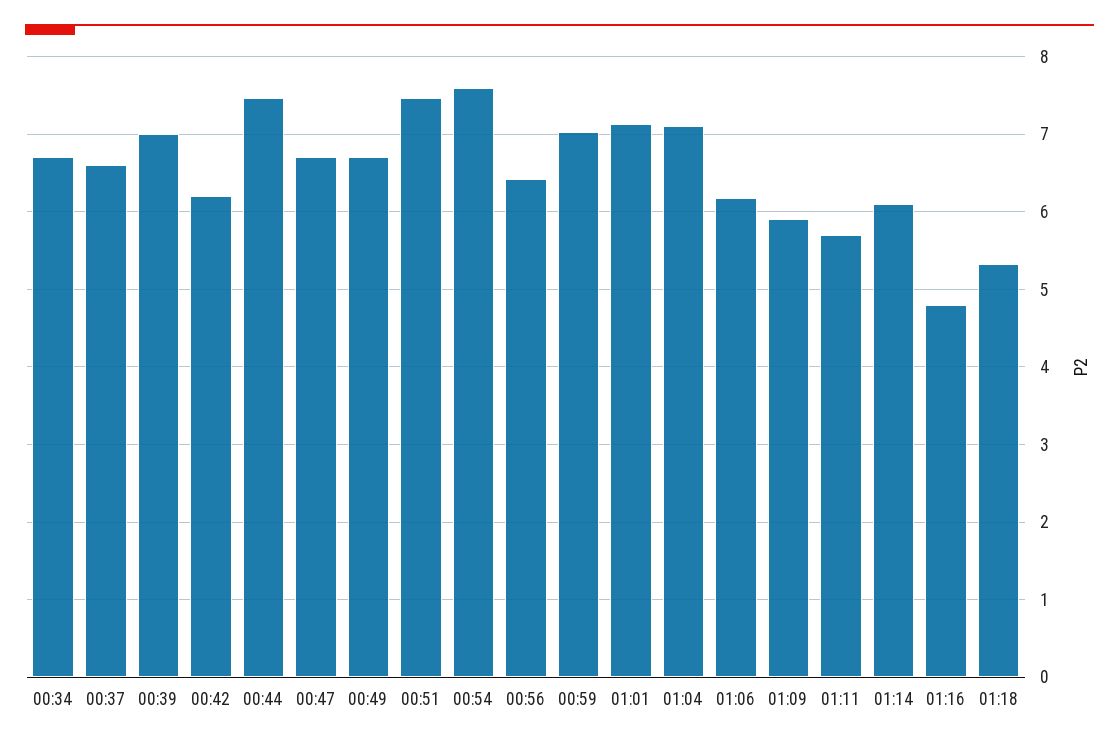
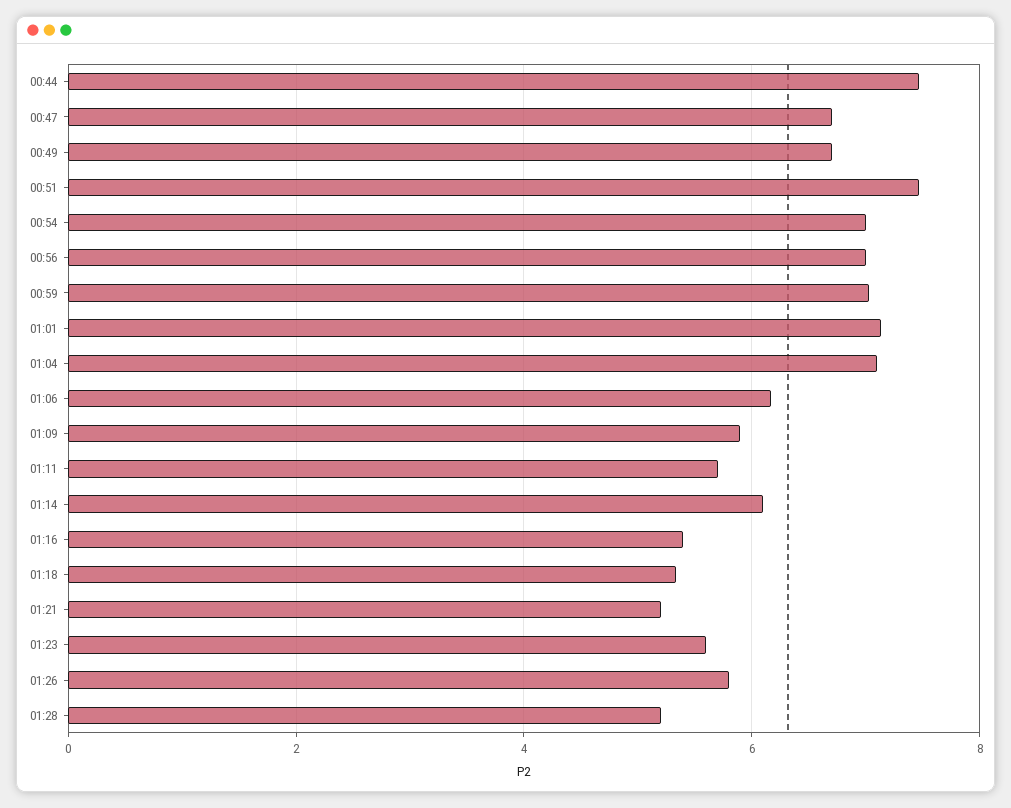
00:34: 6.7 -> none
00:37: 6.6 -> none
00:39: 7 -> none
00:42: 6.2 -> none
00:54: 7.6 -> 7
00:56: 6.4 -> 7
01:16: 4.8 -> 5.4
01:21: none -> 5.2
01:23: none -> 5.6
01:26: none -> 5.8
01:28: none -> 5.2

